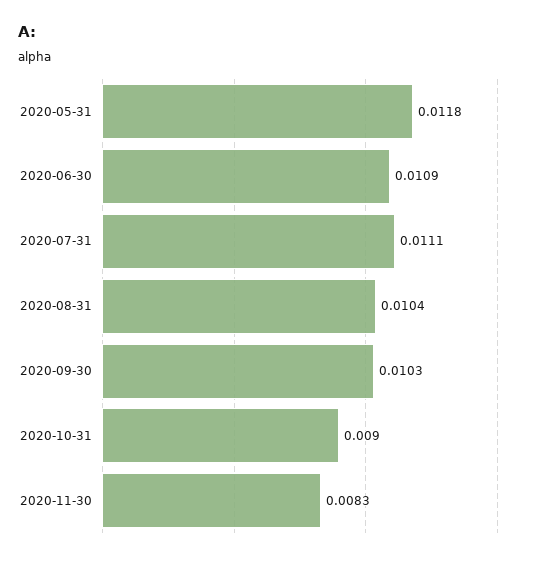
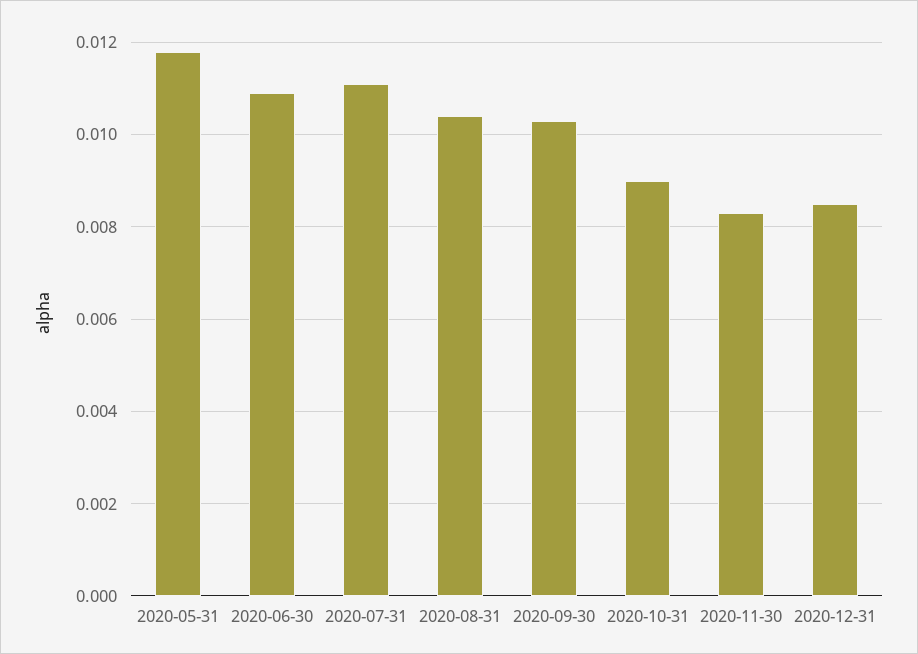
2020-12-31: none -> 0.0085

